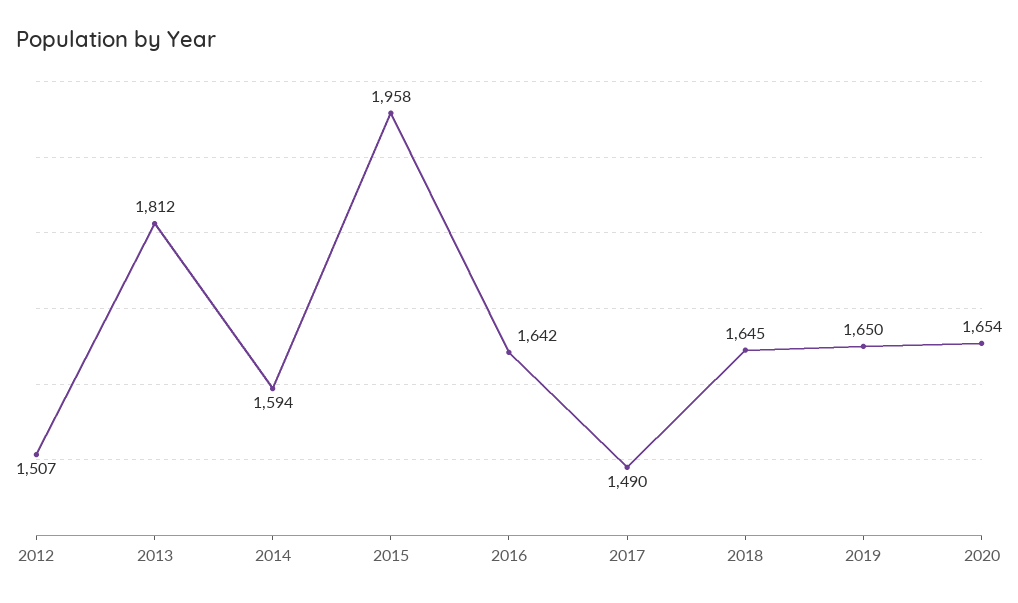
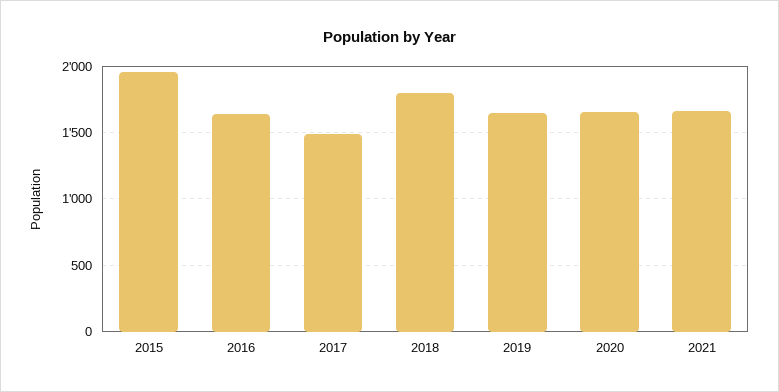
2012: 1507 -> none
2013: 1812 -> none
2014: 1594 -> none
2018: 1645 -> 1800
2021: none -> 1650

